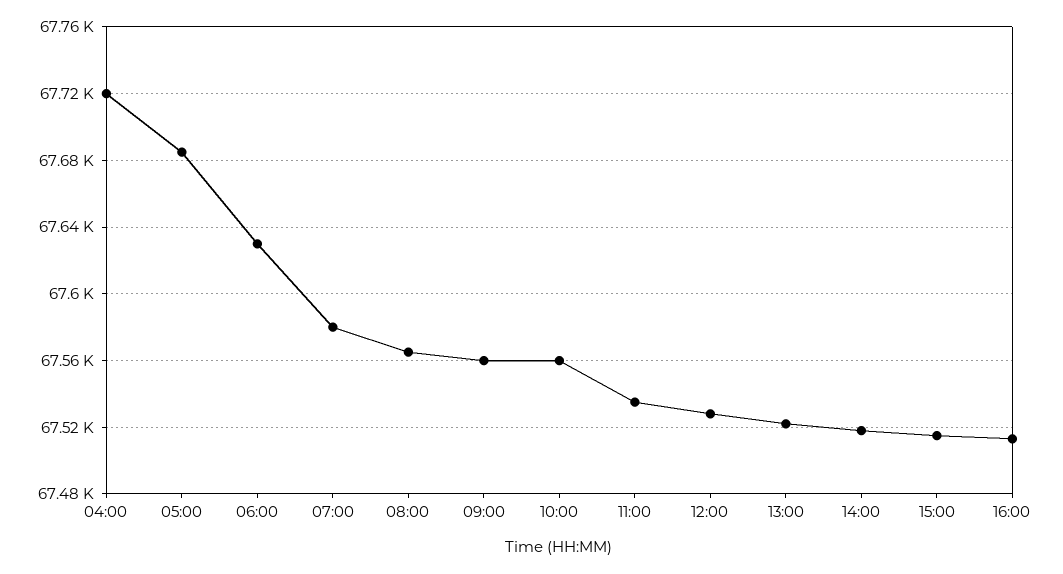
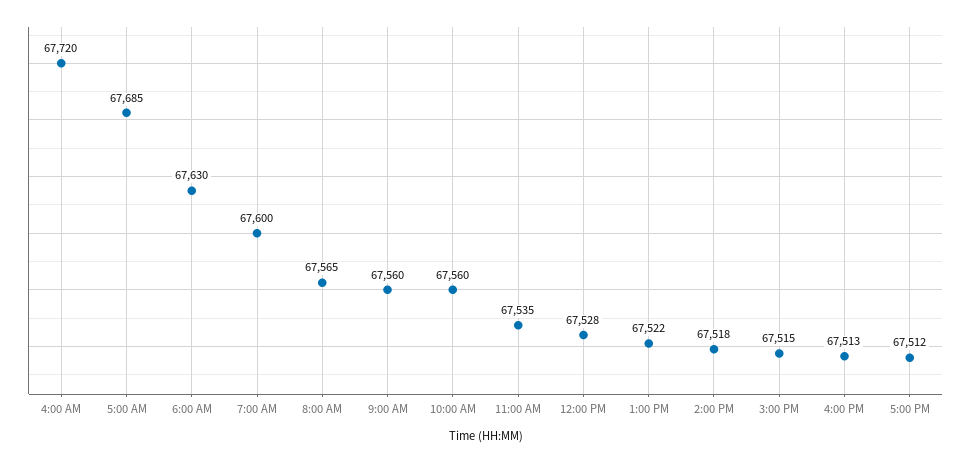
07:00: 67580 -> 67600
5:00 PM: none -> 67512

